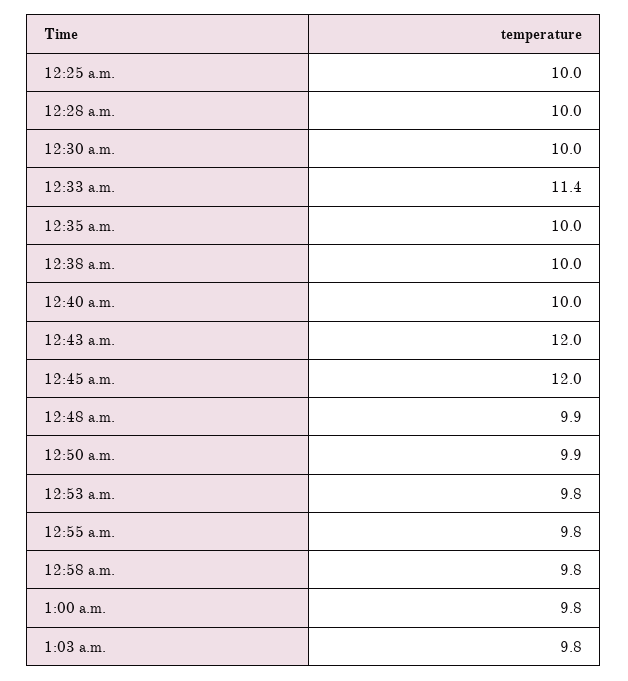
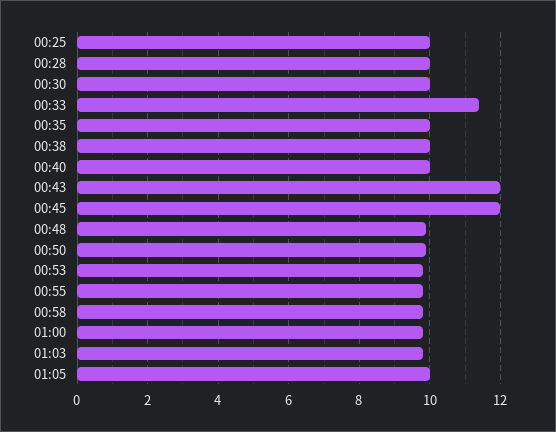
01:05: none -> 10

